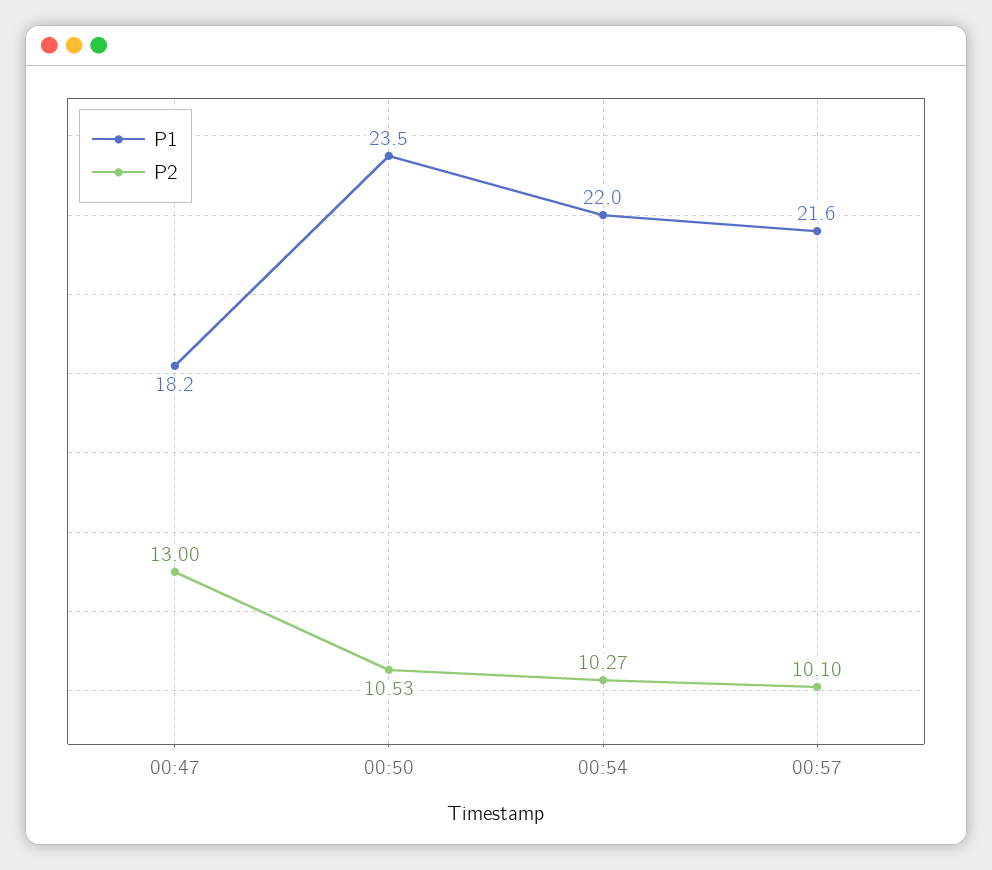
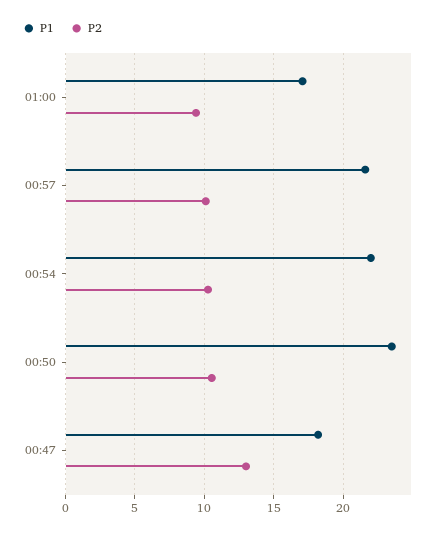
P1, 01:00: none -> 17
P2, 01:00: none -> 9.5

